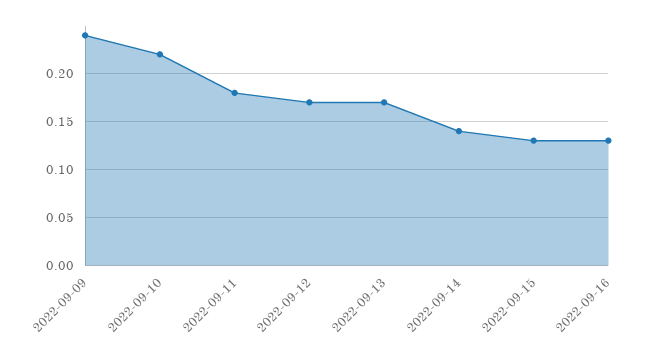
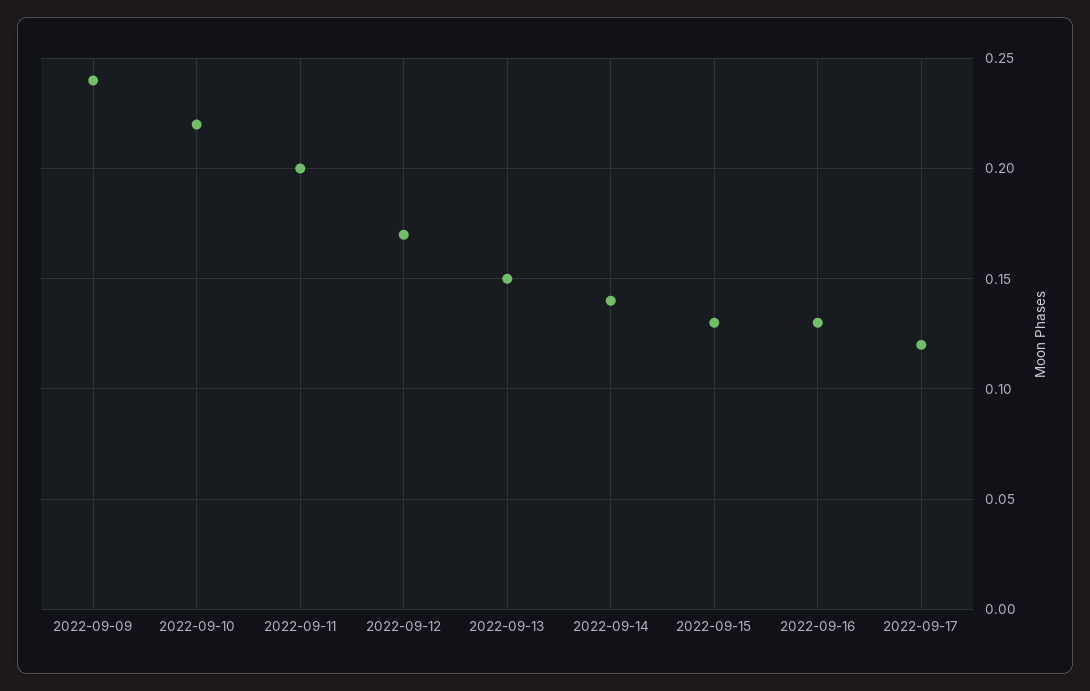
2022-09-11: 0.18 -> 0.2
2022-09-13: 0.17 -> 0.15
2022-09-17: none -> 0.12

